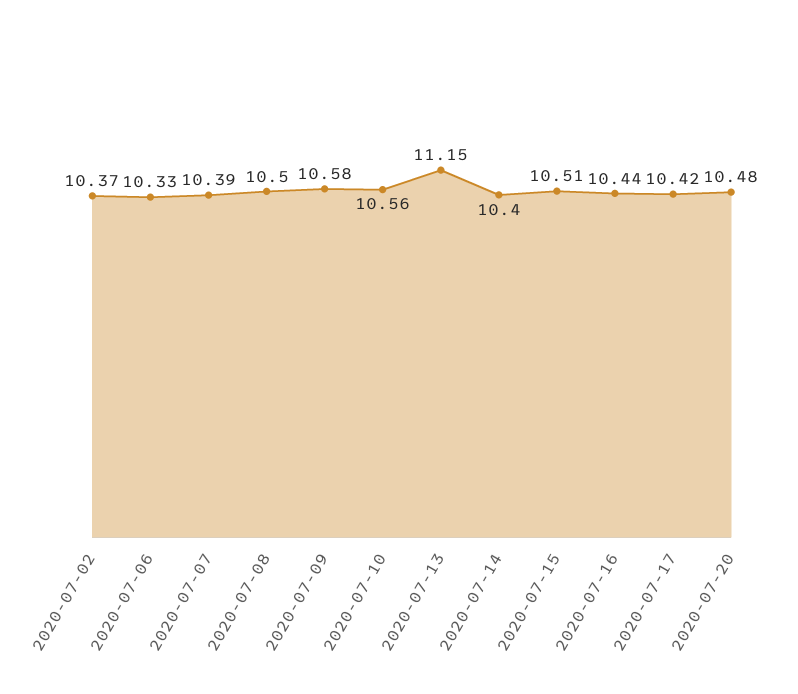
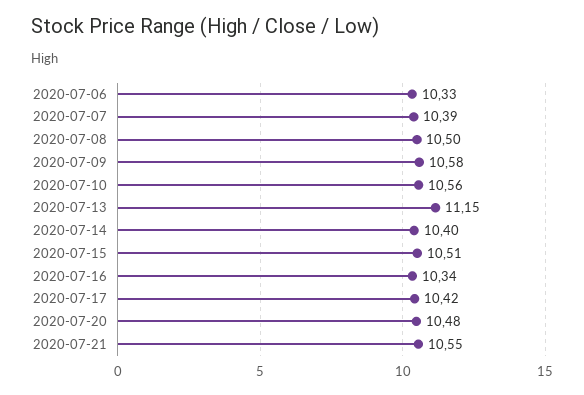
2020-07-02: 10.37 -> none
2020-07-16: 10.44 -> 10.34
2020-07-21: none -> 10.55

